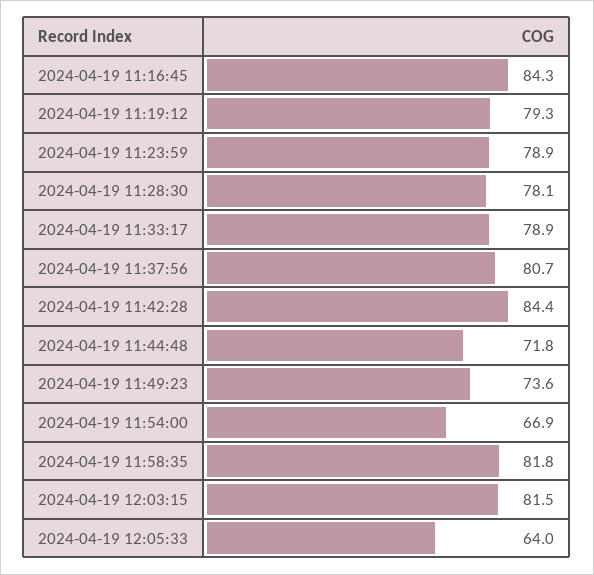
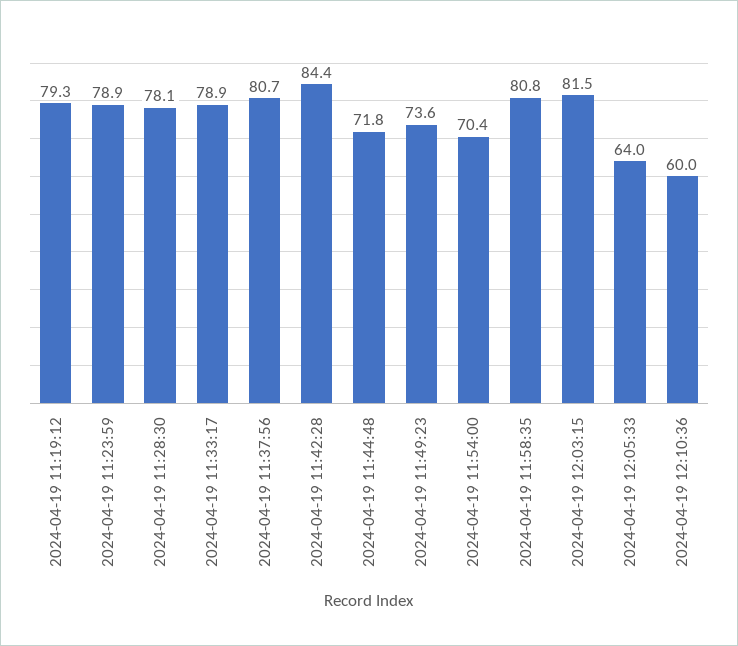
2024-04-19 11:16:45: 84.3 -> none
2024-04-19 11:54:00: 66.9 -> 70.4
2024-04-19 11:58:35: 81.8 -> 80.8
2024-04-19 12:10:36: none -> 60

